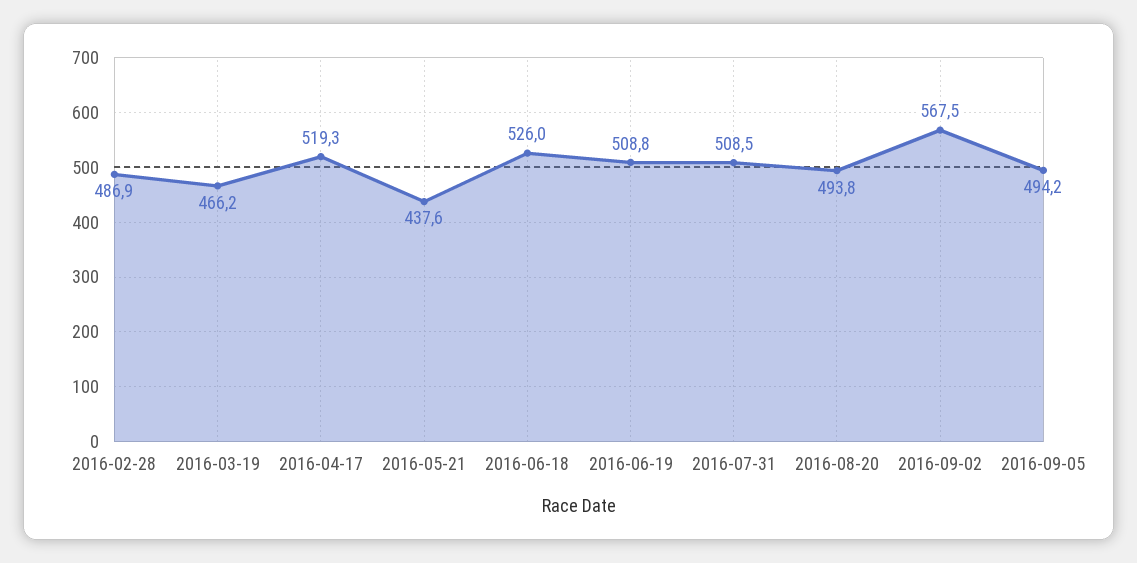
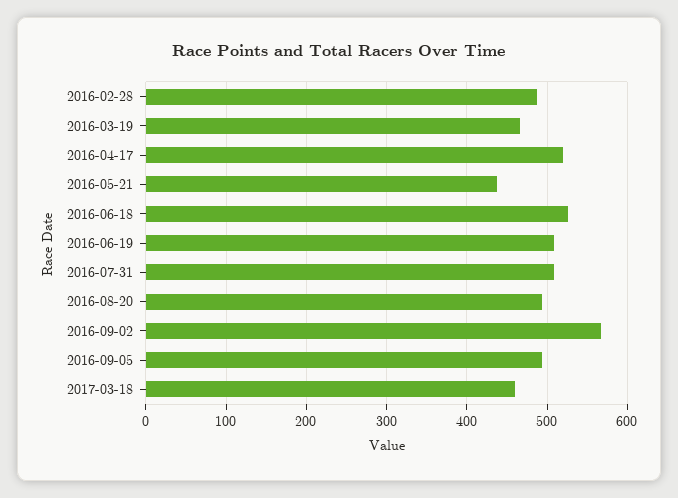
2017-03-18: none -> 460

